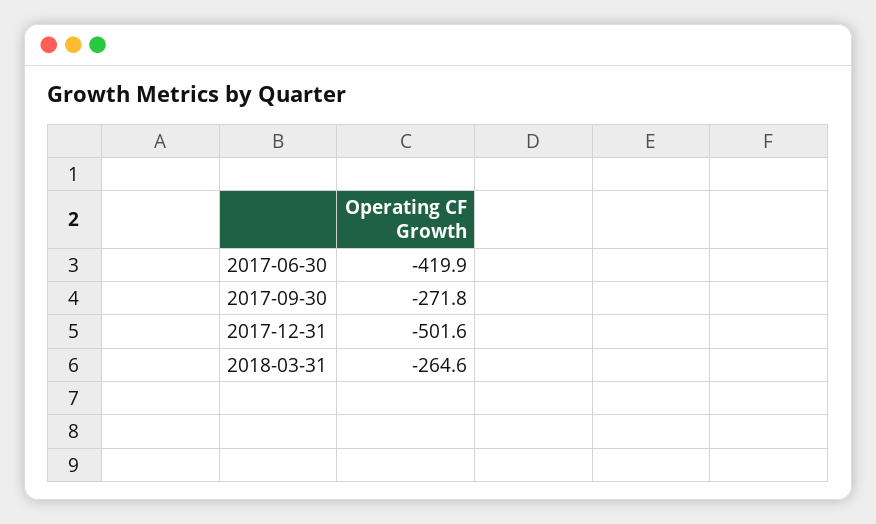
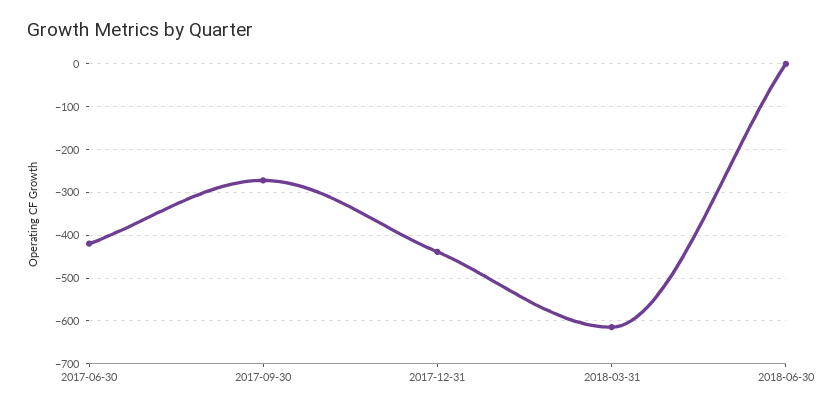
2017-12-31: -501.6 -> -440
2018-03-31: -264.6 -> -620
2018-06-30: none -> 0

